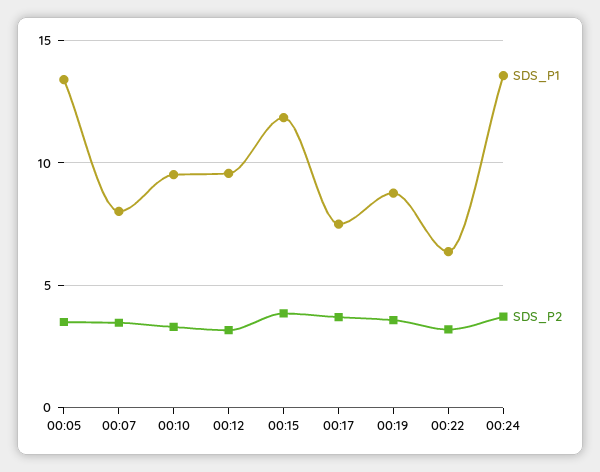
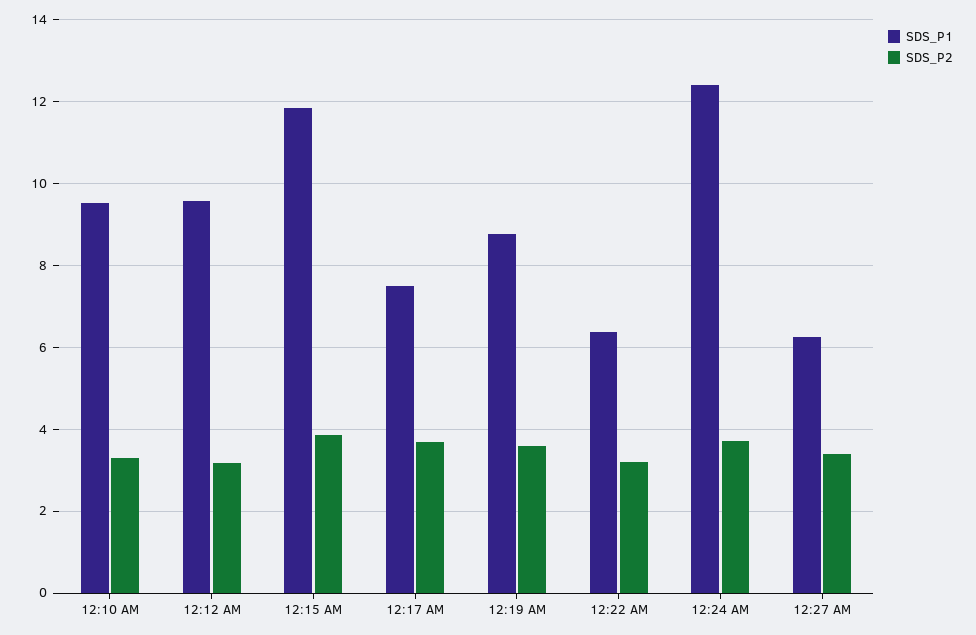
SDS_P1, 00:05: 13.5 -> none
SDS_P2, 00:05: 3.5 -> none
SDS_P1, 00:07: 8 -> none
SDS_P2, 00:07: 3.5 -> none
SDS_P1, 00:24: 13.5 -> 12.4
SDS_P1, 12:27 AM: none -> 6.2
SDS_P2, 12:27 AM: none -> 3.4

